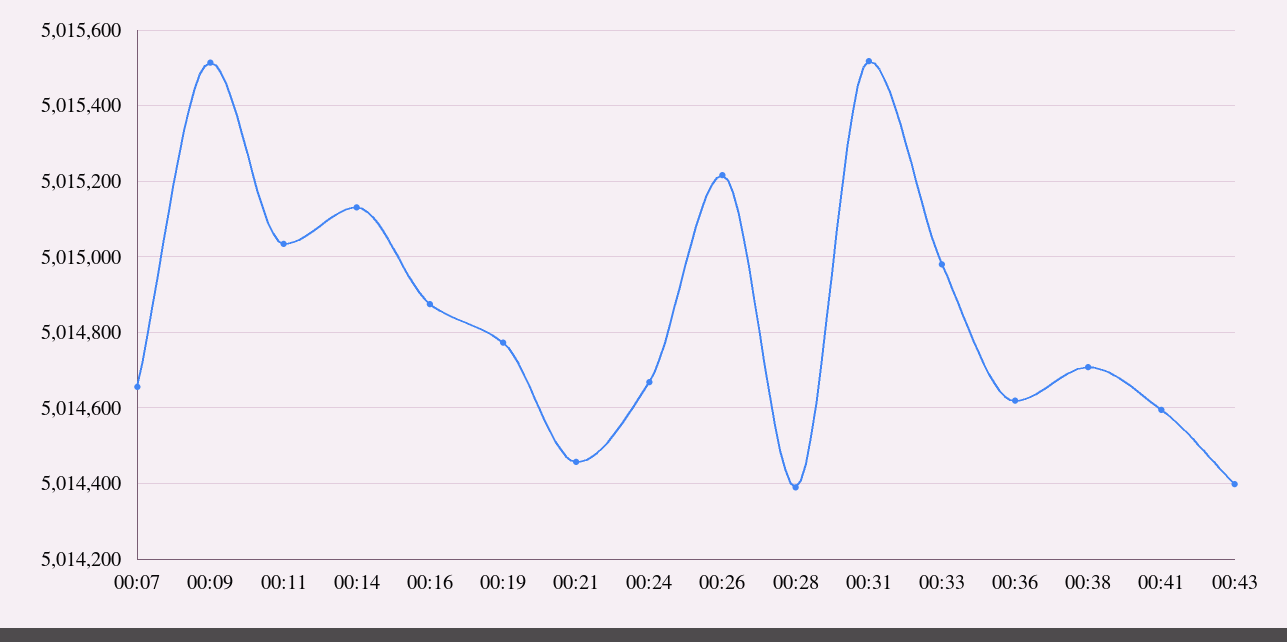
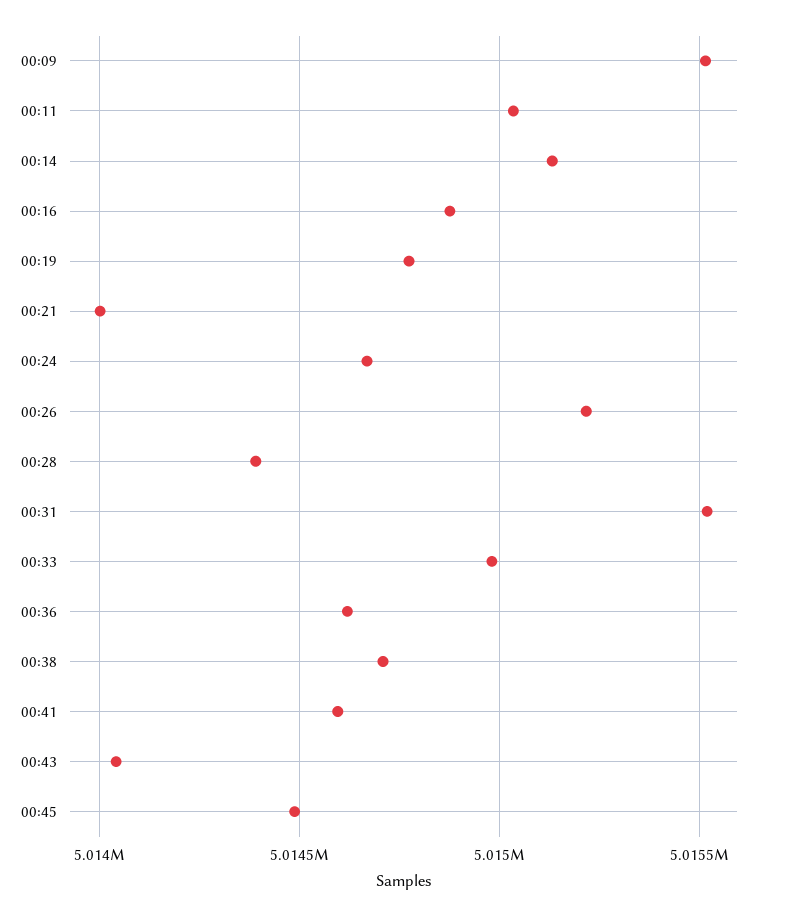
00:07: 5014660 -> none
00:21: 5014460 -> 5014000
00:43: 5014400 -> 5014050
00:45: none -> 5014500

